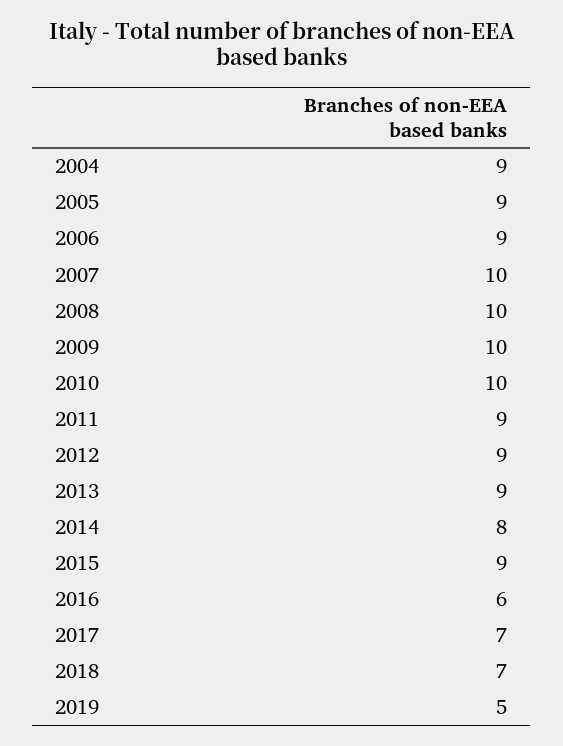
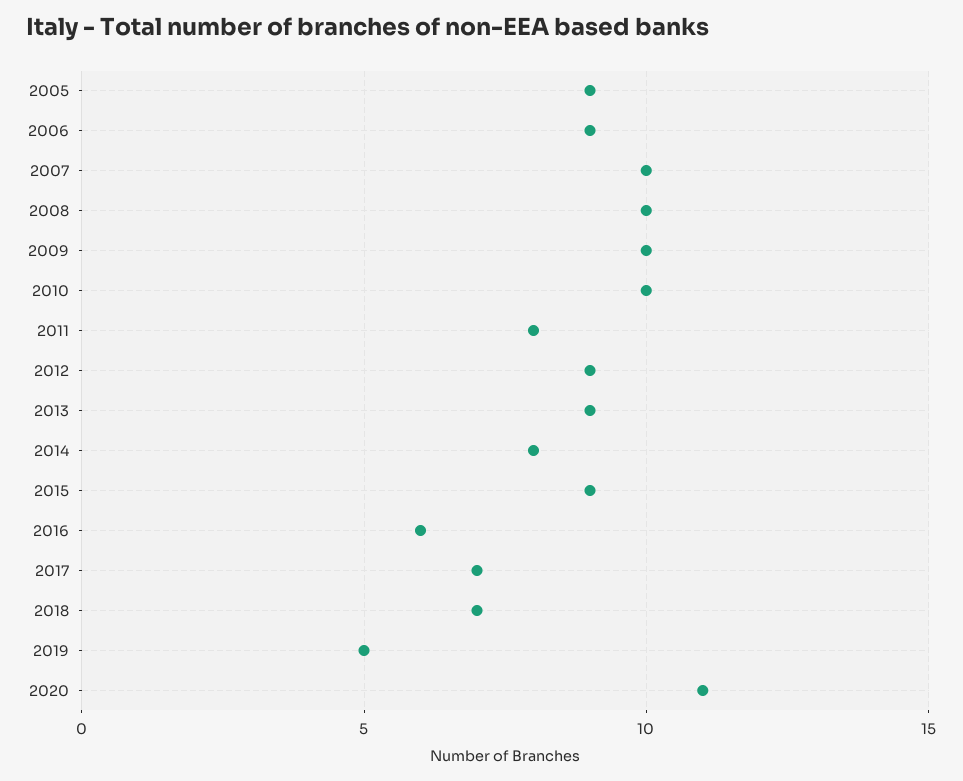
2004: 9 -> none
2011: 9 -> 8
2020: none -> 11

